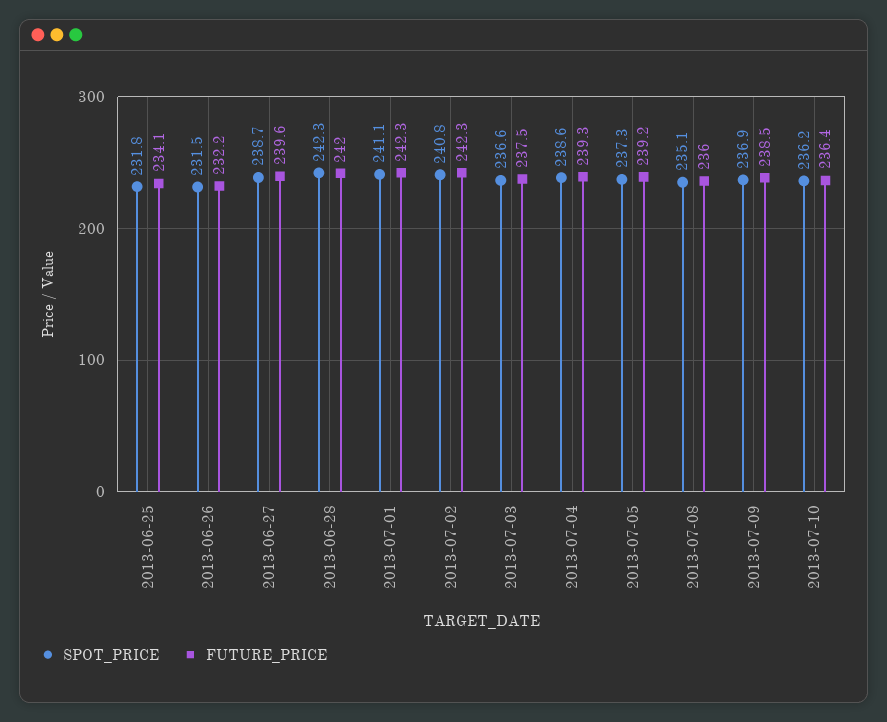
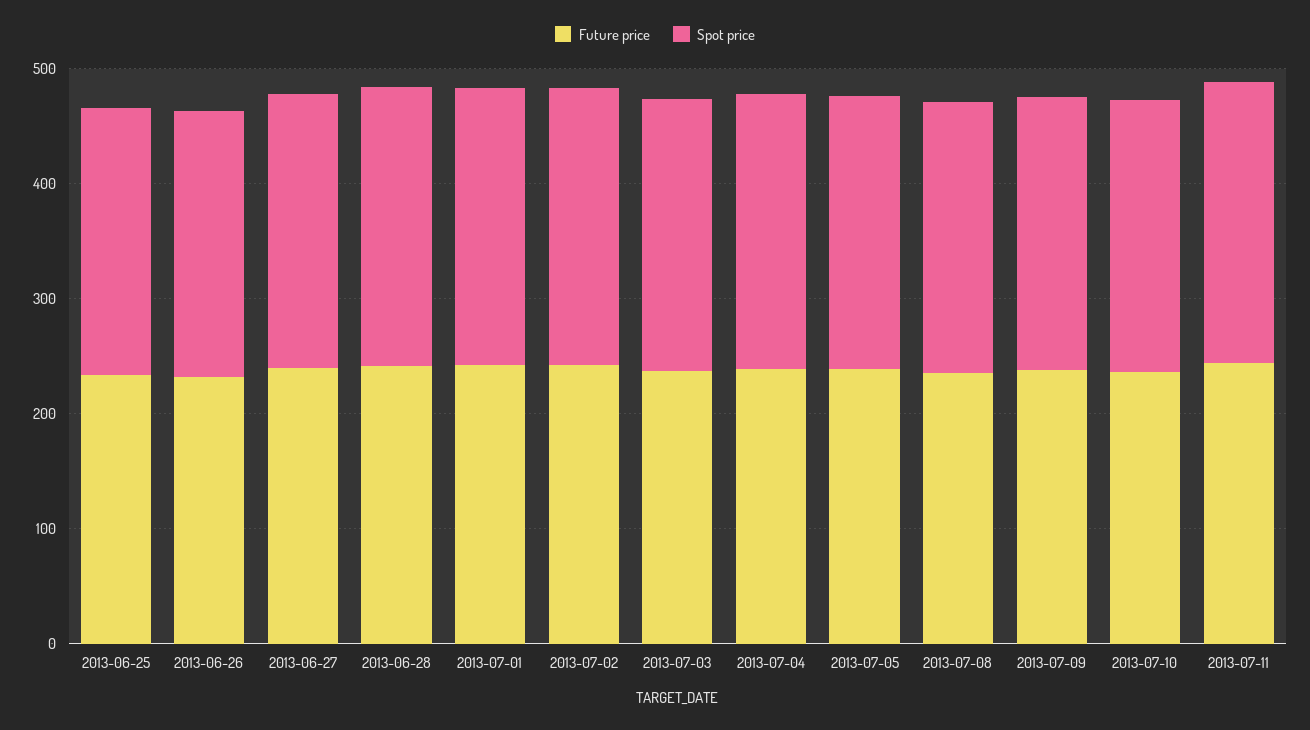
FUTURE_PRICE, 2013-07-11: none -> 240
SPOT_PRICE, 2013-07-11: none -> 240

